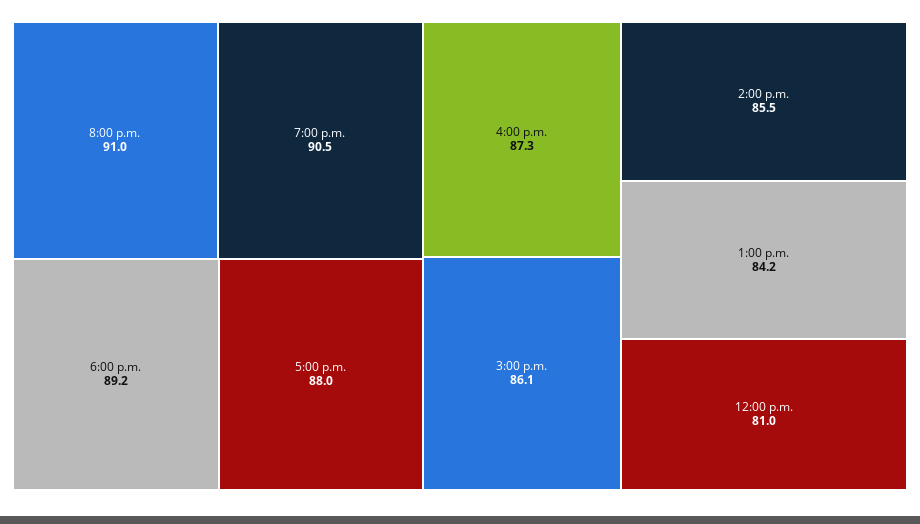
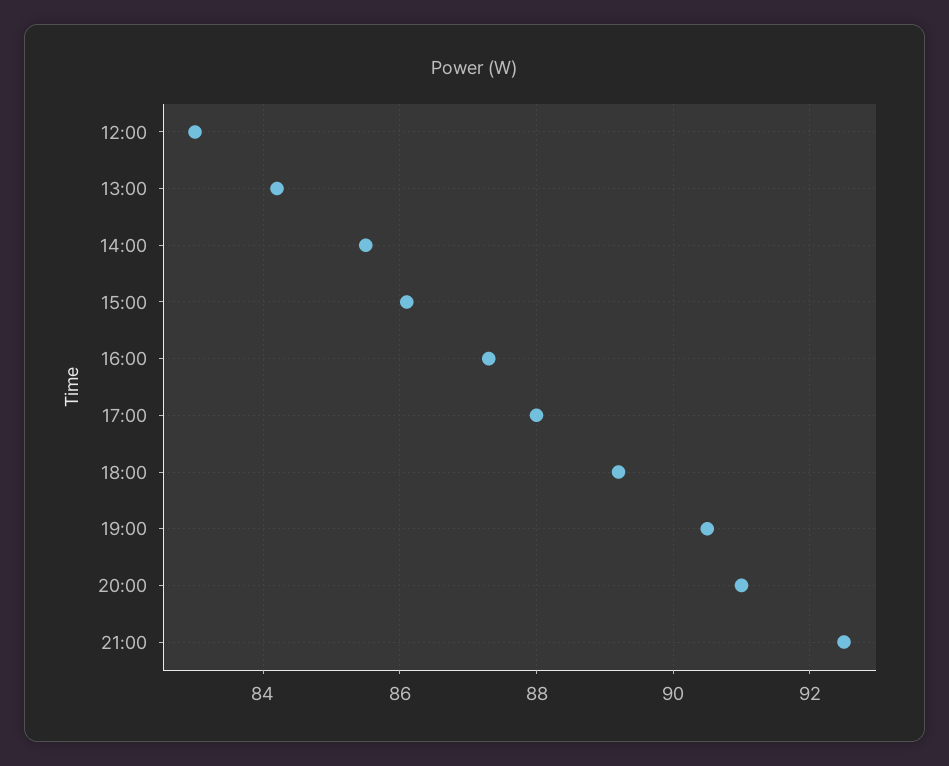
12:00 p.m.: 81 -> 83
21:00: none -> 92.5

